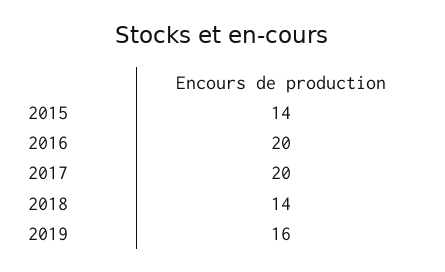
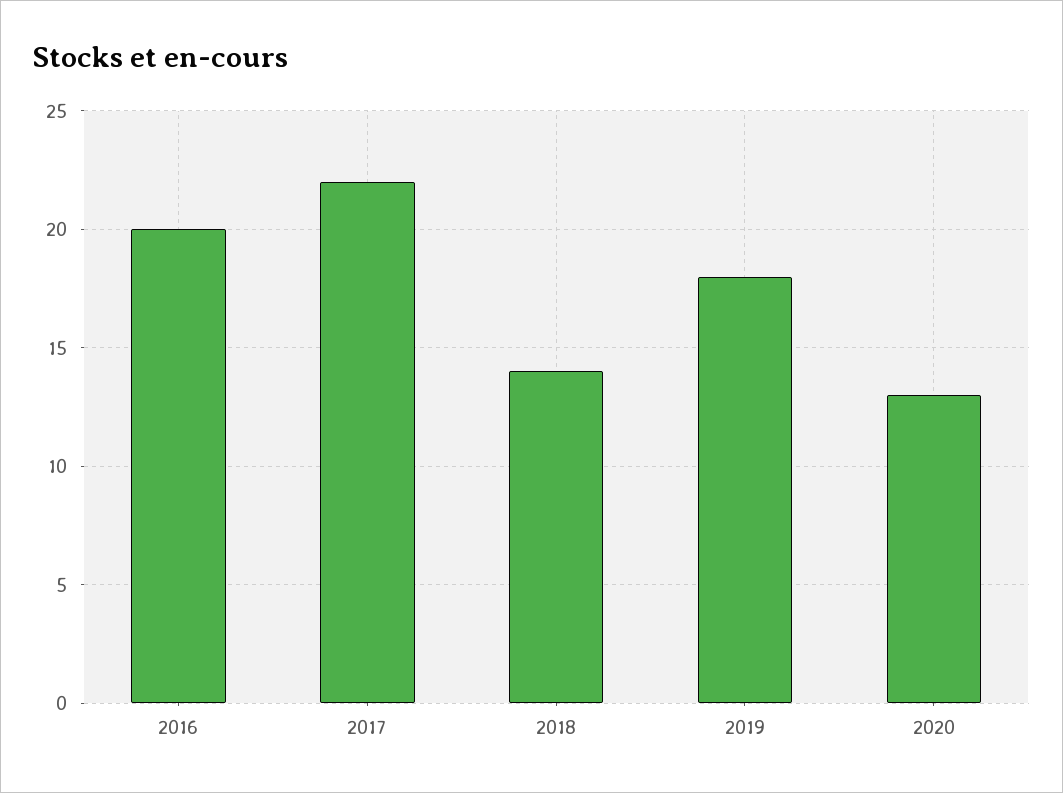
2015: 14 -> none
2017: 20 -> 22
2019: 16 -> 18
2020: none -> 13

